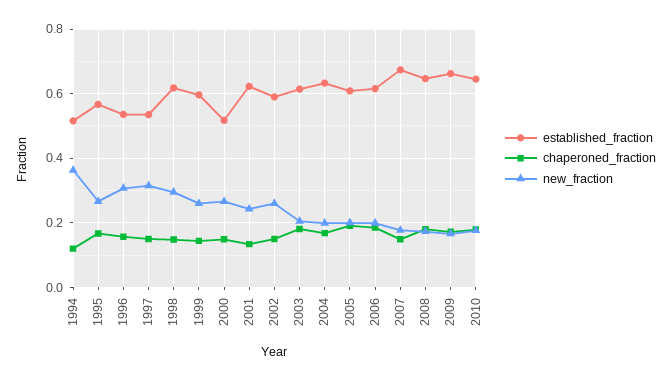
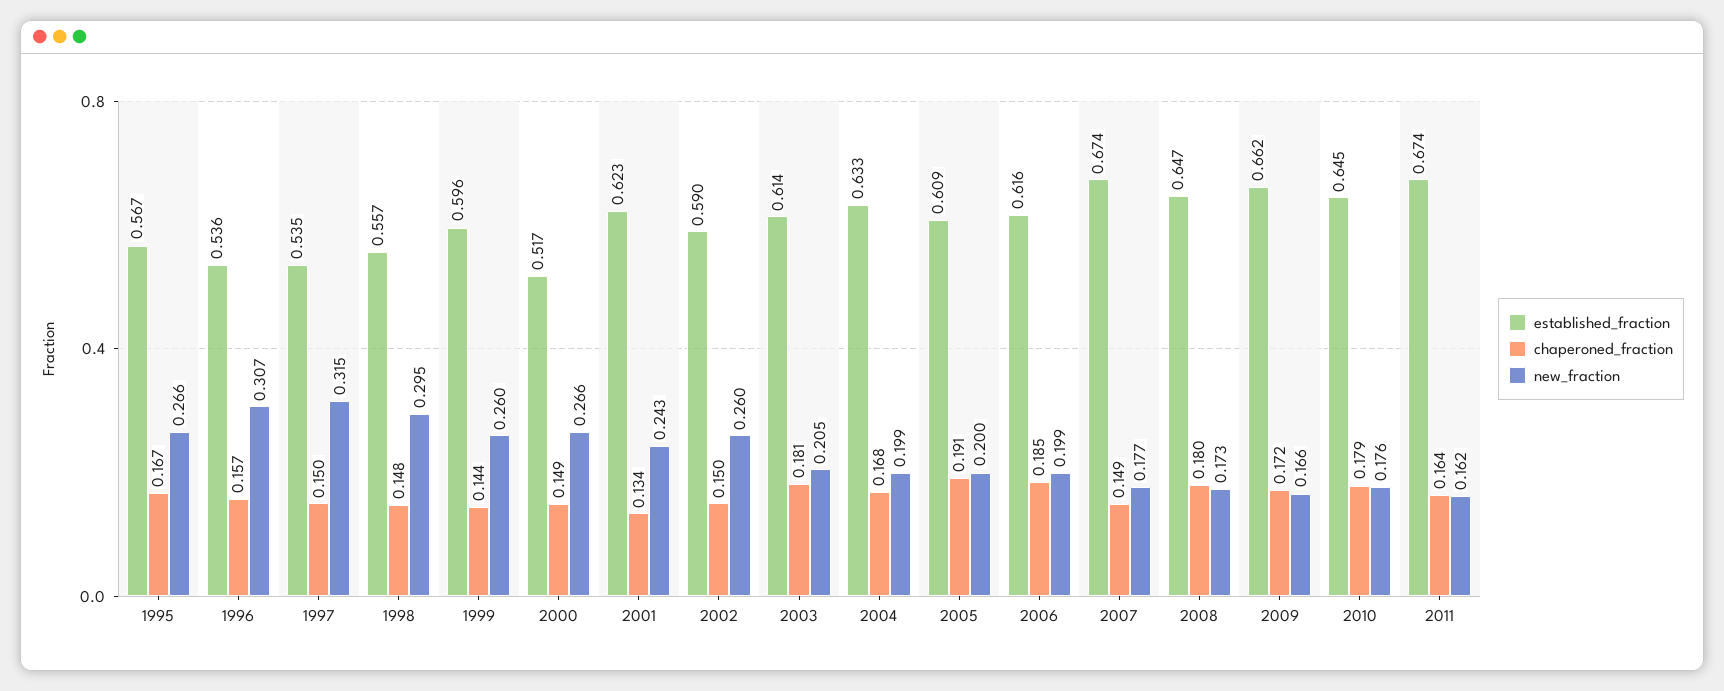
established_fraction, 1994: 0.52 -> none
chaperoned_fraction, 1994: 0.12 -> none
new_fraction, 1994: 0.36 -> none
established_fraction, 1998: 0.62 -> 0.557
established_fraction, 2011: none -> 0.674
chaperoned_fraction, 2011: none -> 0.164
new_fraction, 2011: none -> 0.162

